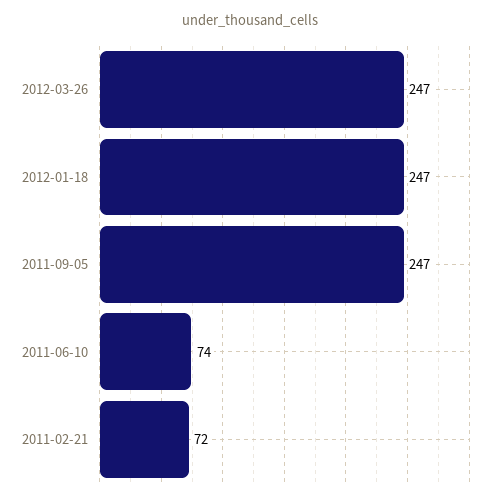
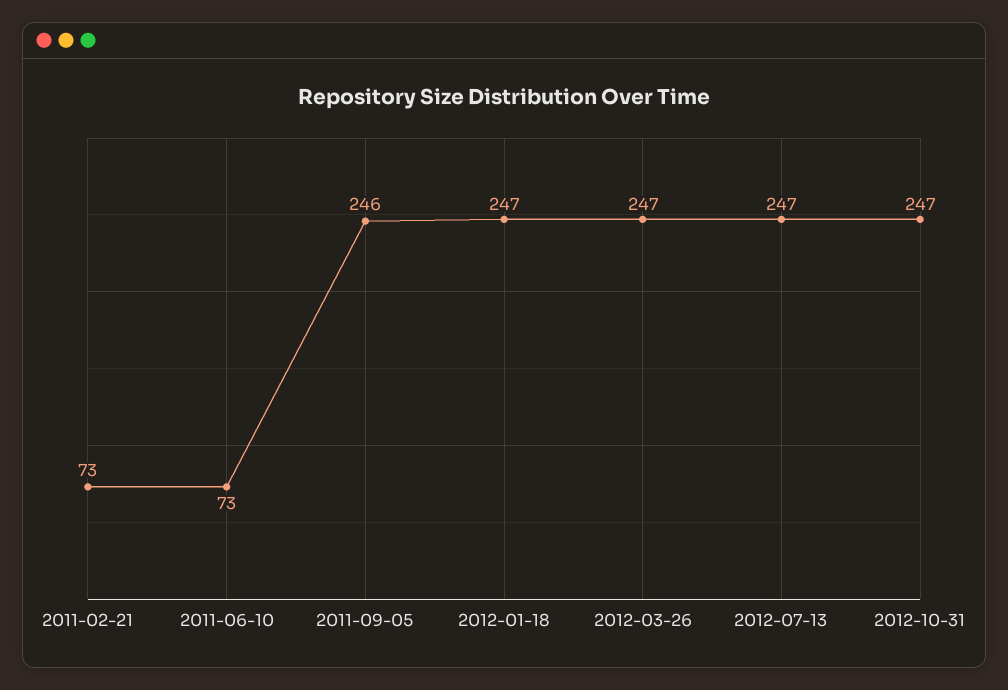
2011-09-05: 247 -> 246
2011-06-10: 74 -> 73
2011-02-21: 72 -> 73
2012-07-13: none -> 247
2012-10-31: none -> 247

